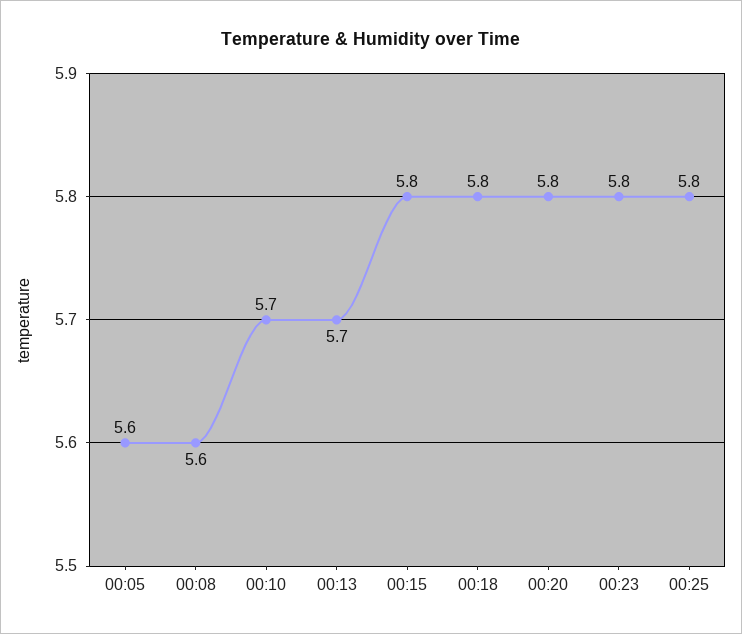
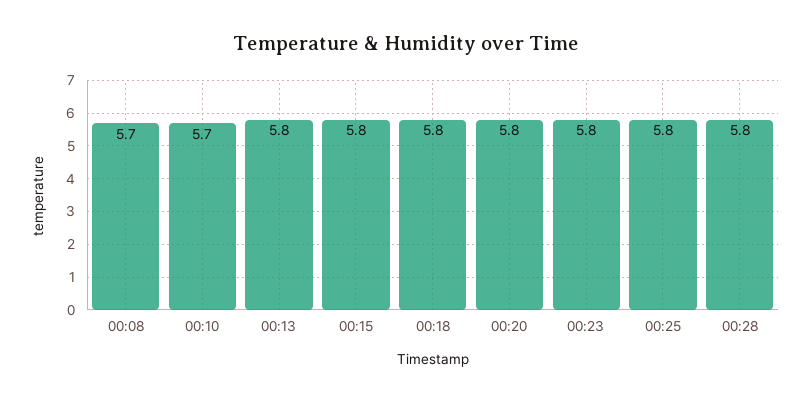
00:05: 5.6 -> none
00:08: 5.6 -> 5.7
00:13: 5.7 -> 5.8
00:28: none -> 5.8

